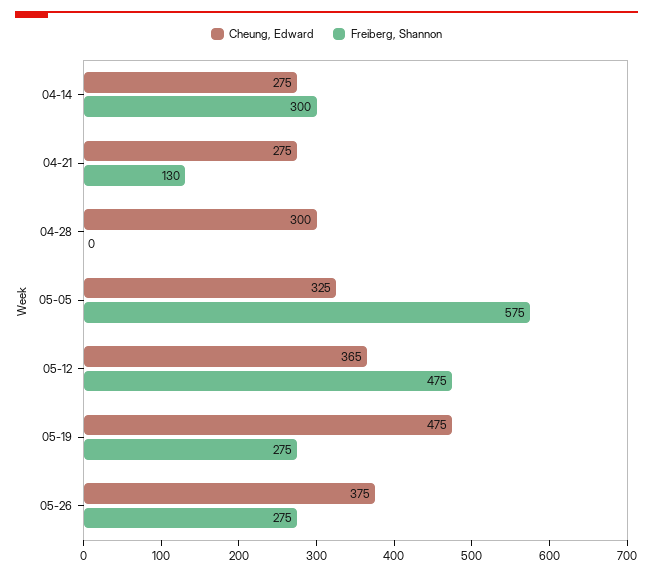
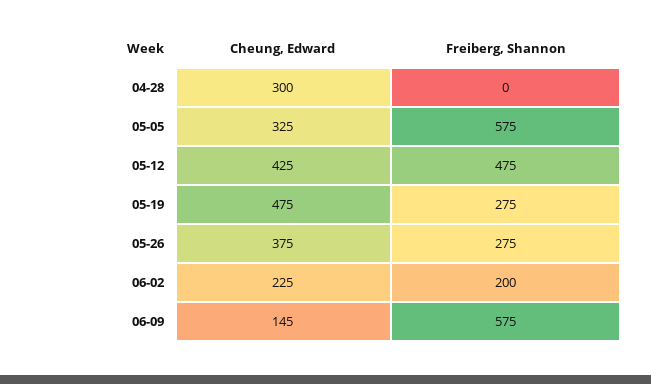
Cheung, Edward, 04-14: 275 -> none
Freiberg, Shannon, 04-14: 300 -> none
Cheung, Edward, 04-21: 275 -> none
Freiberg, Shannon, 04-21: 130 -> none
Cheung, Edward, 05-12: 365 -> 425
Cheung, Edward, 06-02: none -> 225
Freiberg, Shannon, 06-02: none -> 200
Cheung, Edward, 06-09: none -> 145
Freiberg, Shannon, 06-09: none -> 575

